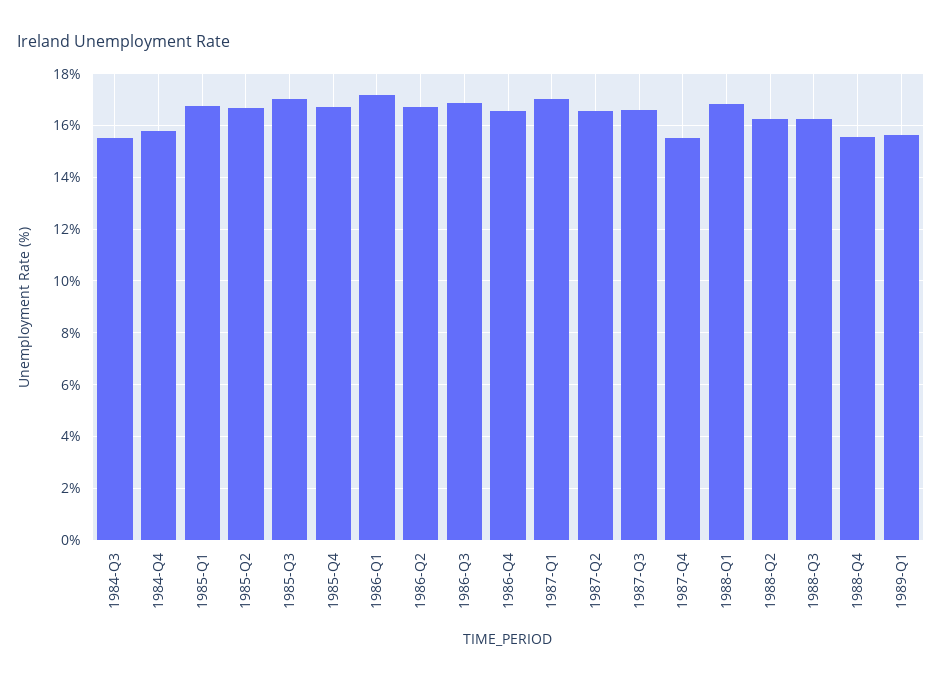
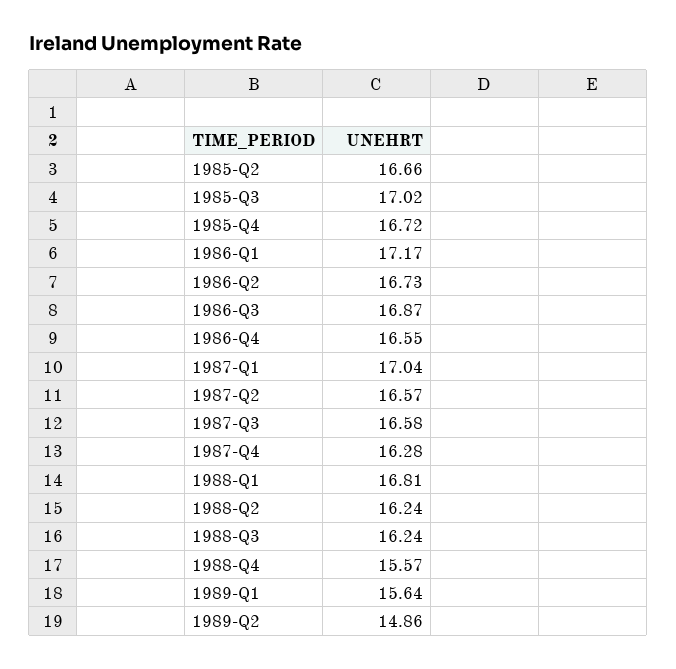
1984-Q3: 15.5 -> none
1984-Q4: 15.75 -> none
1985-Q1: 16.75 -> none
1987-Q4: 15.5 -> 16.28
1989-Q2: none -> 14.86

